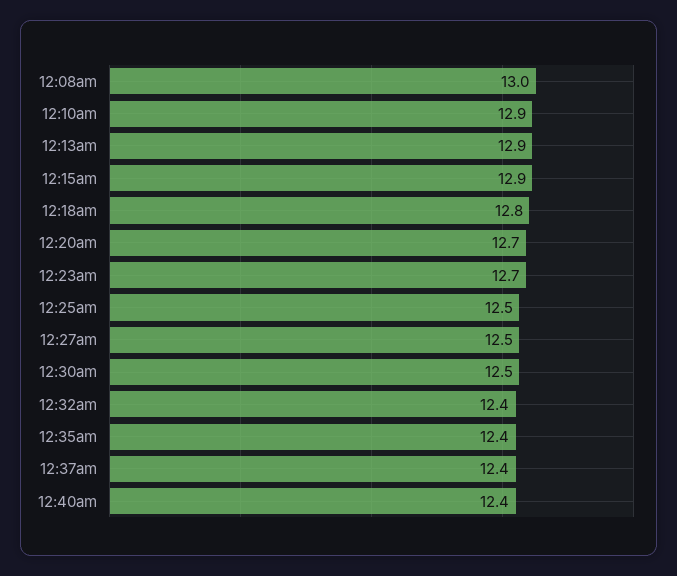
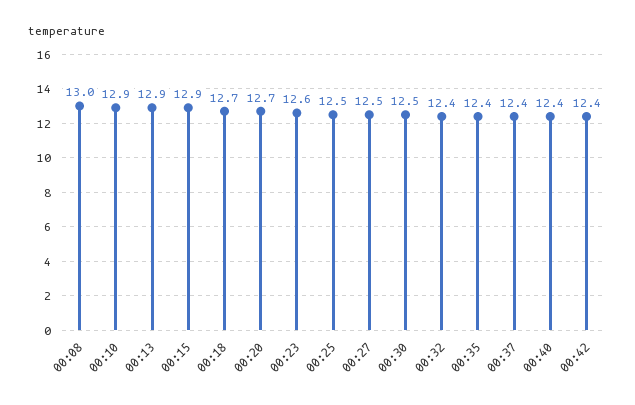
12:18am: 12.8 -> 12.7
12:23am: 12.7 -> 12.6
00:42: none -> 12.4

